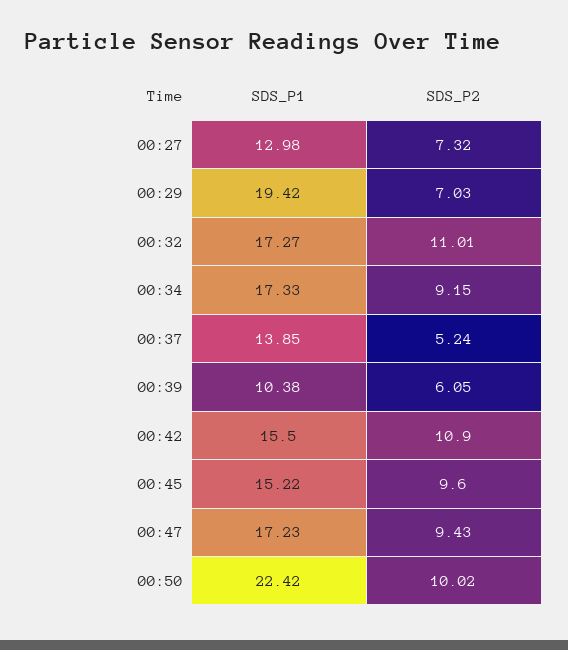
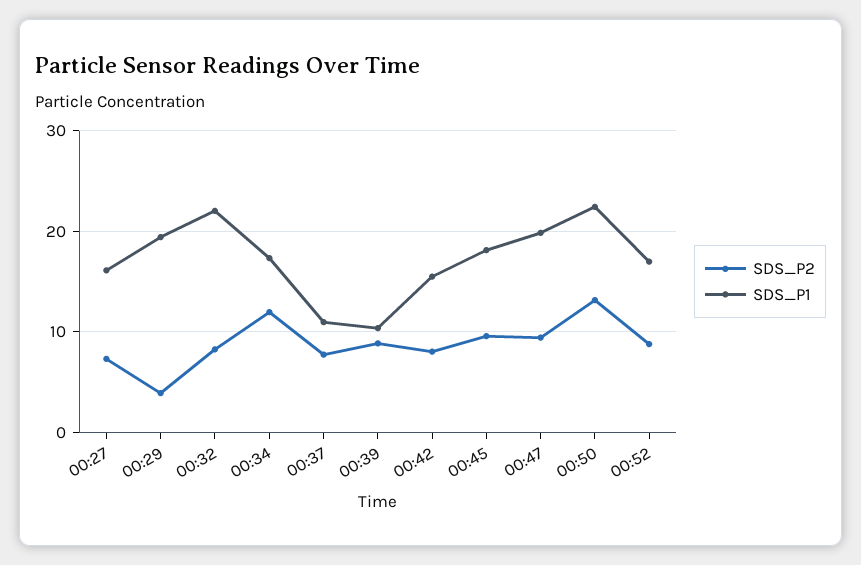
SDS_P1, 00:27: 12.98 -> 16
SDS_P2, 00:29: 7.03 -> 4
SDS_P1, 00:32: 17.27 -> 22
SDS_P2, 00:32: 11.01 -> 8
SDS_P2, 00:34: 9.15 -> 12
SDS_P1, 00:37: 13.85 -> 11
SDS_P2, 00:37: 5.24 -> 8
SDS_P2, 00:39: 6.05 -> 9
SDS_P2, 00:42: 10.9 -> 8
SDS_P1, 00:45: 15.22 -> 18
SDS_P1, 00:47: 17.23 -> 20
SDS_P2, 00:50: 10.02 -> 13
SDS_P2, 00:52: none -> 9
SDS_P1, 00:52: none -> 17

